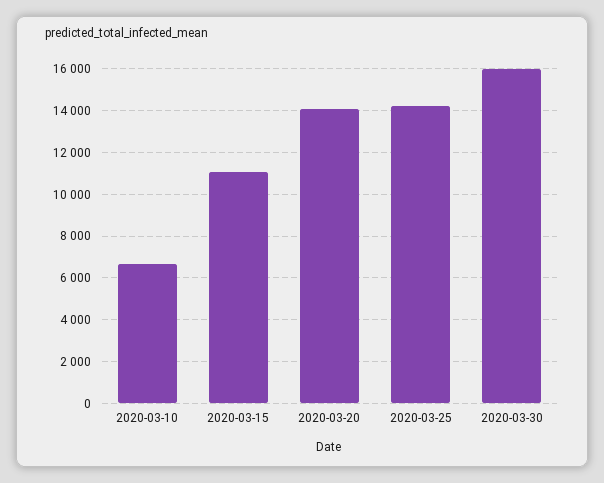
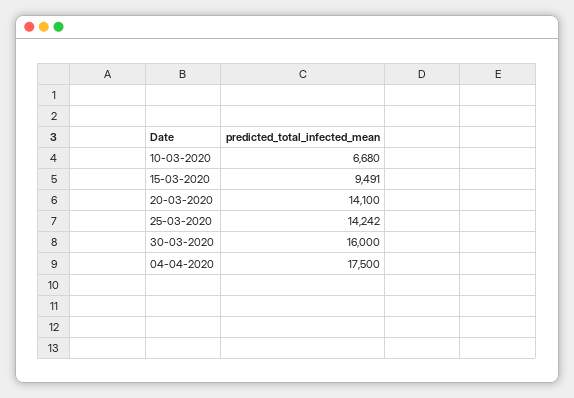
2020-03-15: 11000 -> 9491
04-04-2020: none -> 17500

